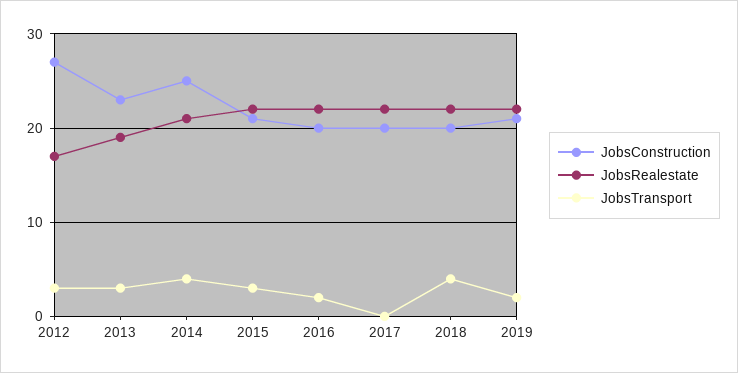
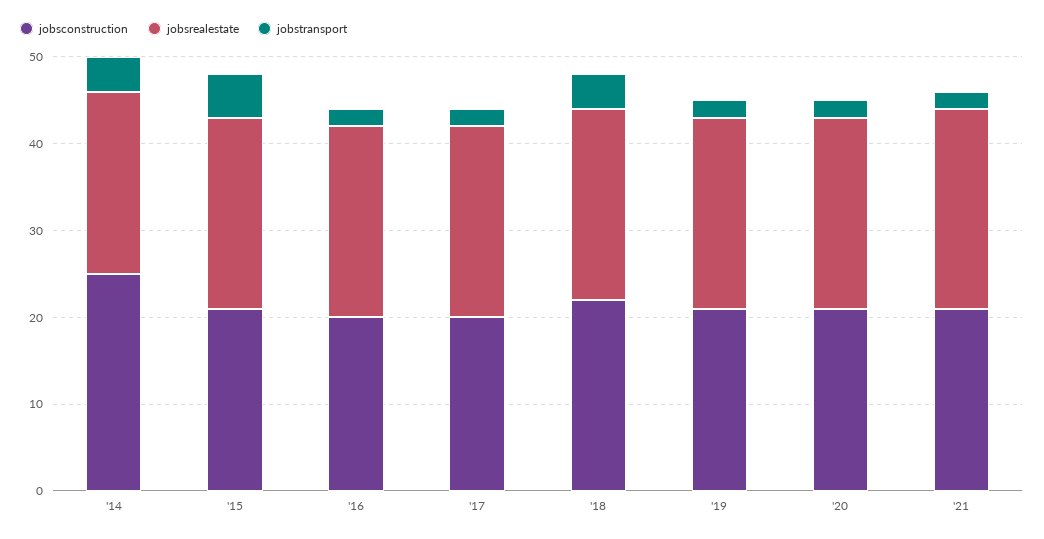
JobsConstruction, 2012: 27 -> none
JobsRealestate, 2012: 17 -> none
JobsTransport, 2012: 3 -> none
JobsConstruction, 2013: 23 -> none
JobsRealestate, 2013: 19 -> none
JobsTransport, 2013: 3 -> none
JobsTransport, 2015: 3 -> 5
JobsTransport, 2017: 0 -> 2
JobsConstruction, 2018: 20 -> 22
JobsConstruction, '20: none -> 21
JobsRealestate, '20: none -> 22
JobsTransport, '20: none -> 2
JobsConstruction, '21: none -> 21
JobsRealestate, '21: none -> 23
JobsTransport, '21: none -> 2

